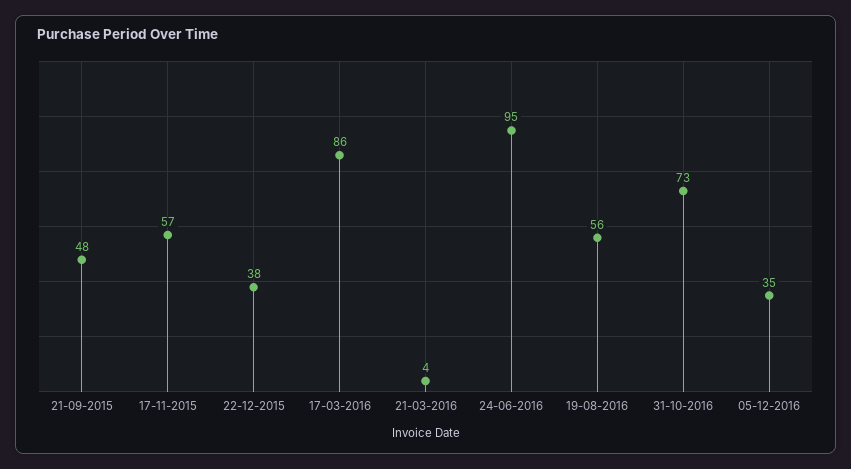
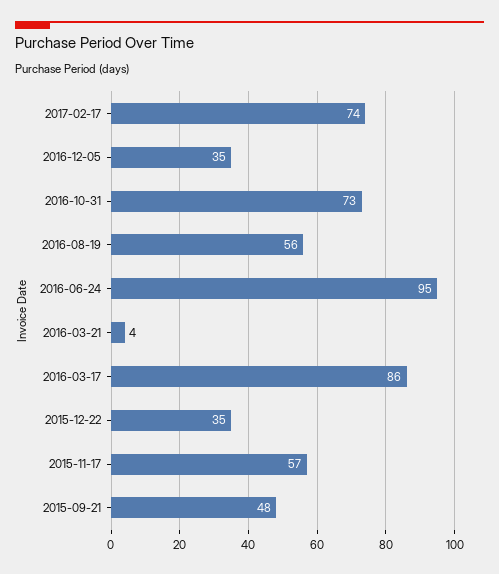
22-12-2015: 38 -> 35
2017-02-17: none -> 74

